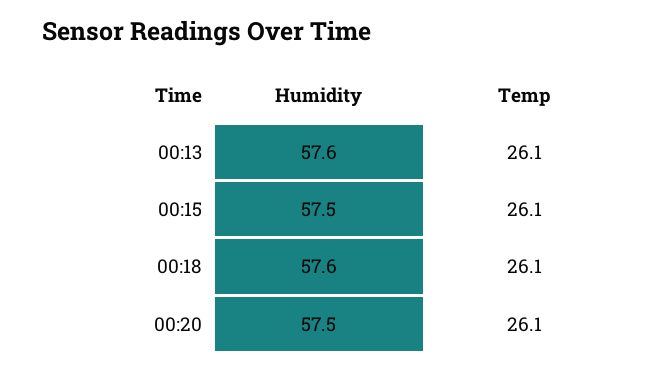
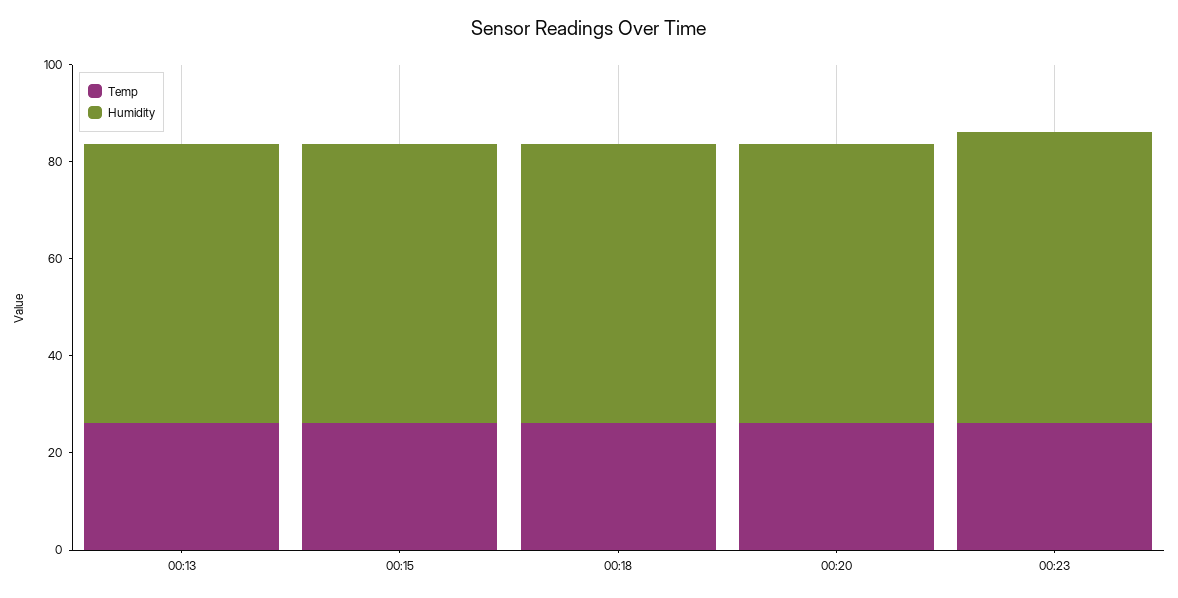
Temp, 00:23: none -> 25
Humidity, 00:23: none -> 60

